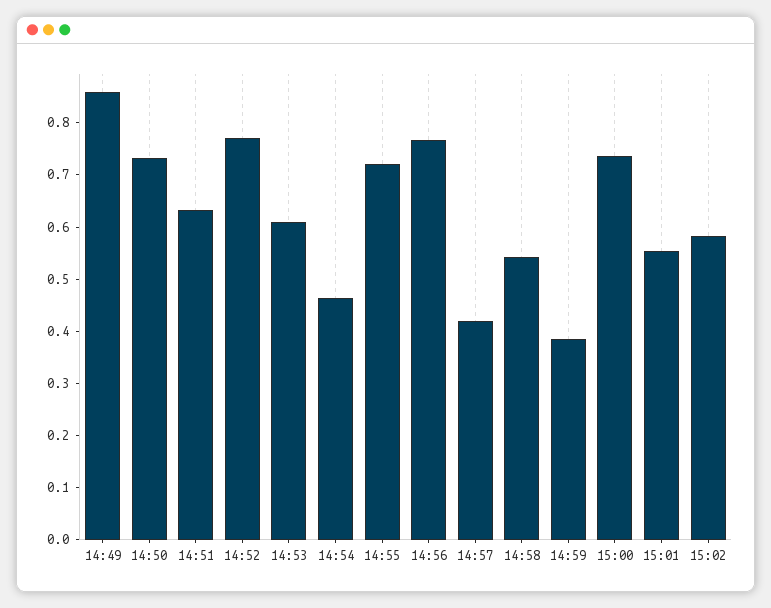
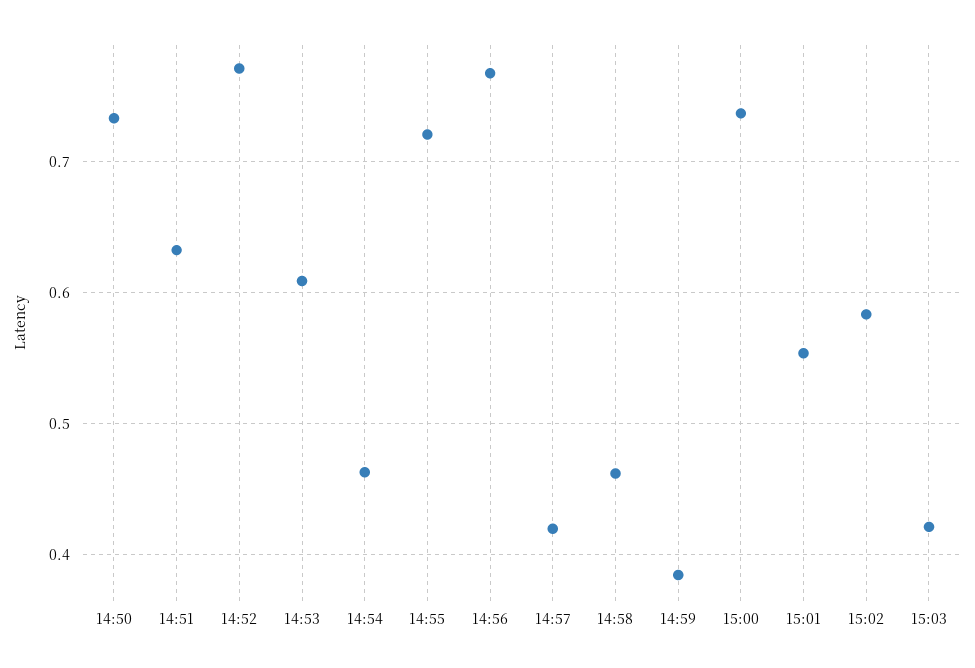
14:49: 0.86 -> none
14:58: 0.54 -> 0.46
15:03: none -> 0.42

